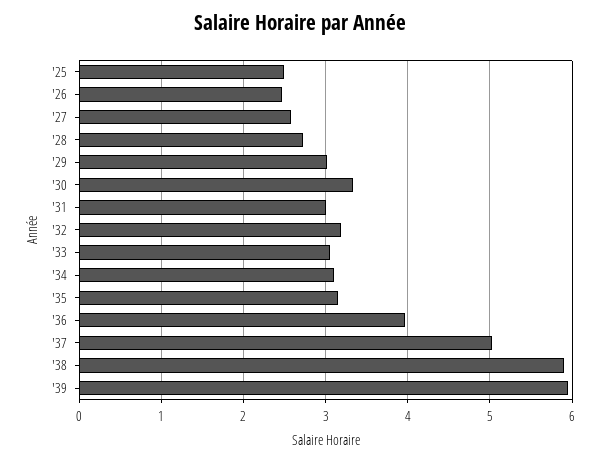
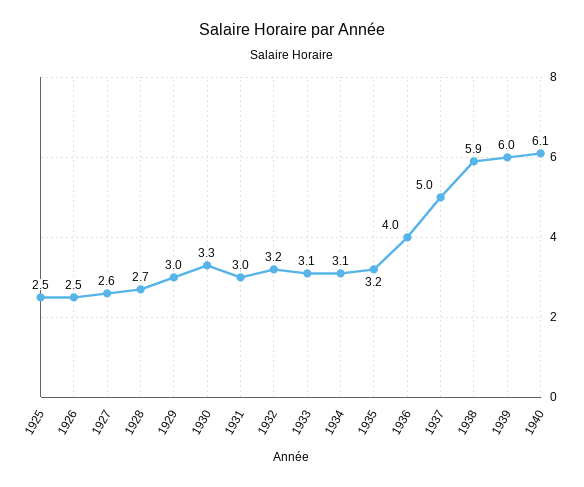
1940: none -> 6.1

